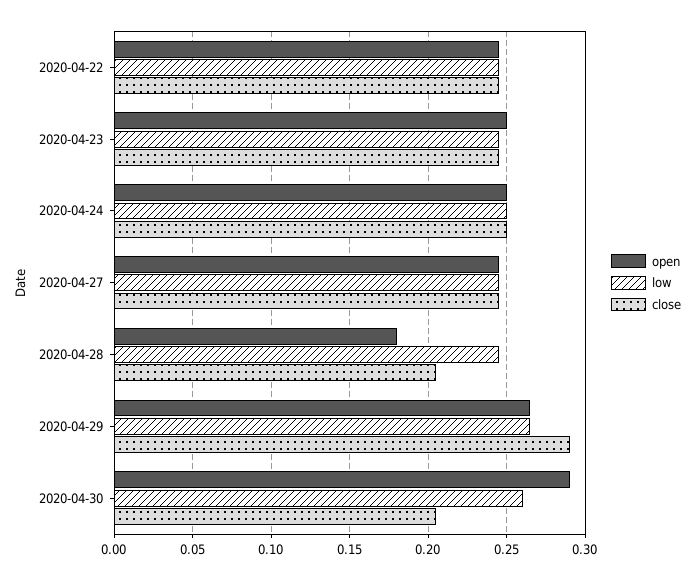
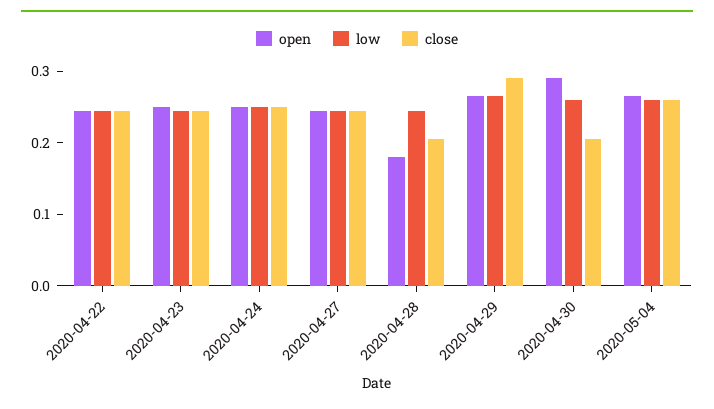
open, 2020-05-04: none -> 0.26
low, 2020-05-04: none -> 0.26
close, 2020-05-04: none -> 0.26

